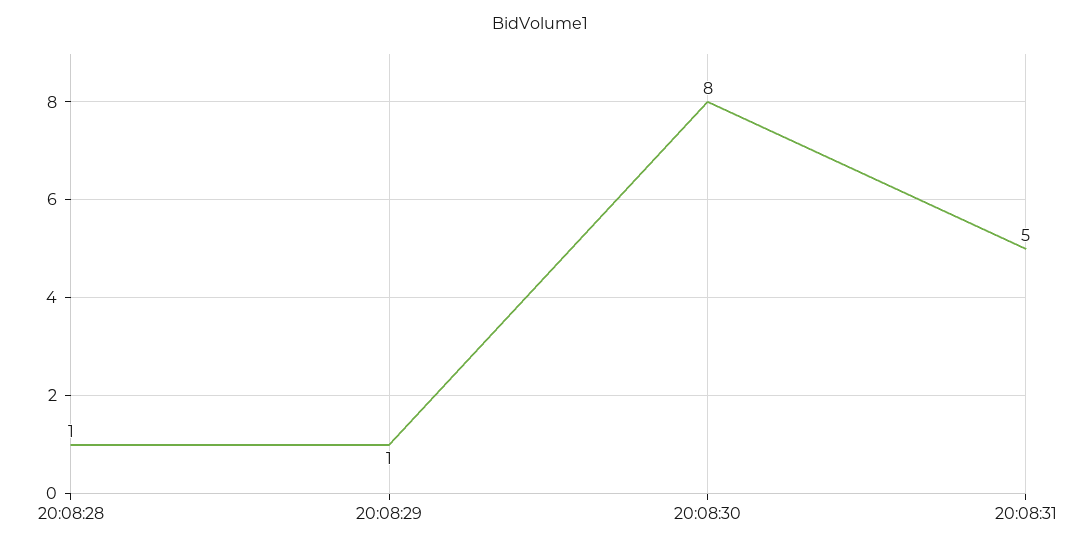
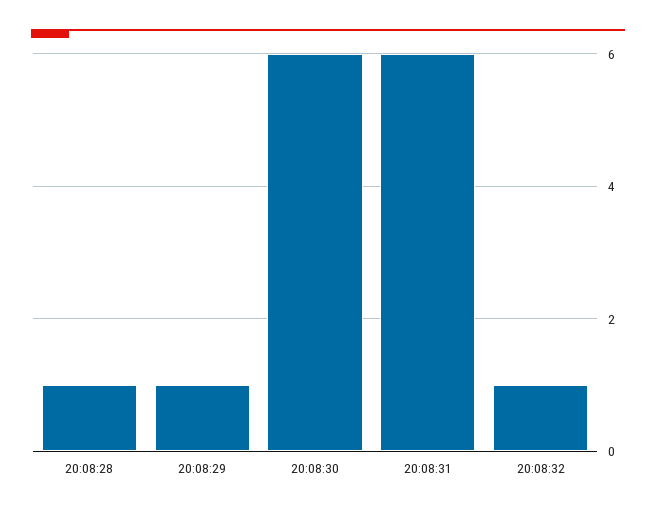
20:08:30: 8 -> 6
20:08:31: 5 -> 6
20:08:32: none -> 1

